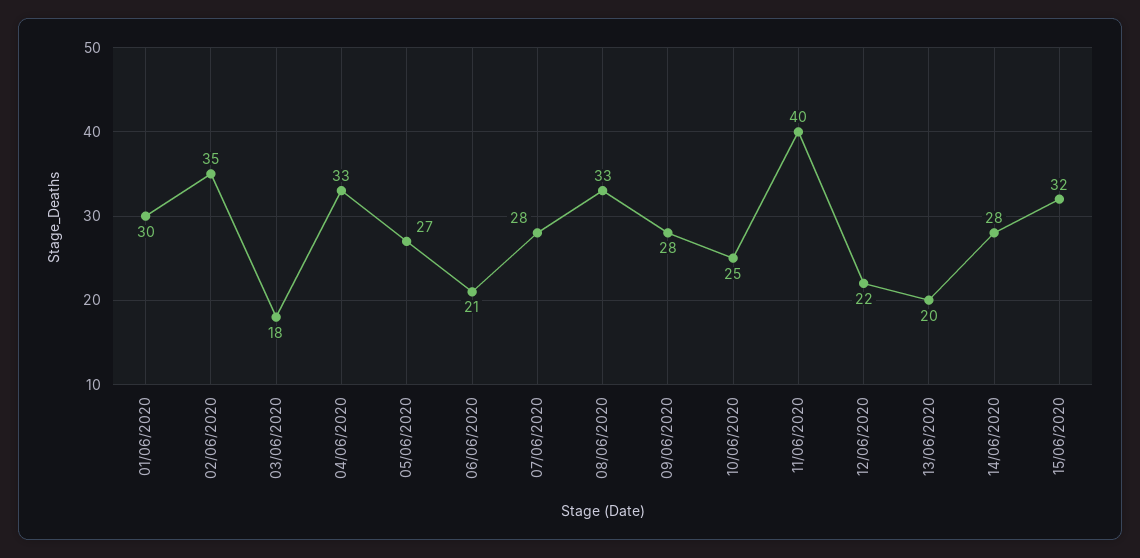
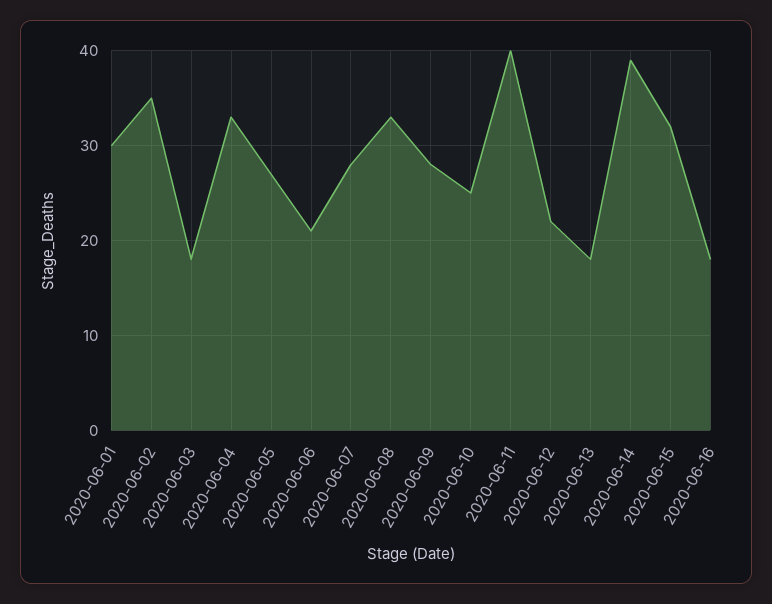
13/06/2020: 20 -> 18
14/06/2020: 28 -> 39
2020-06-16: none -> 18

